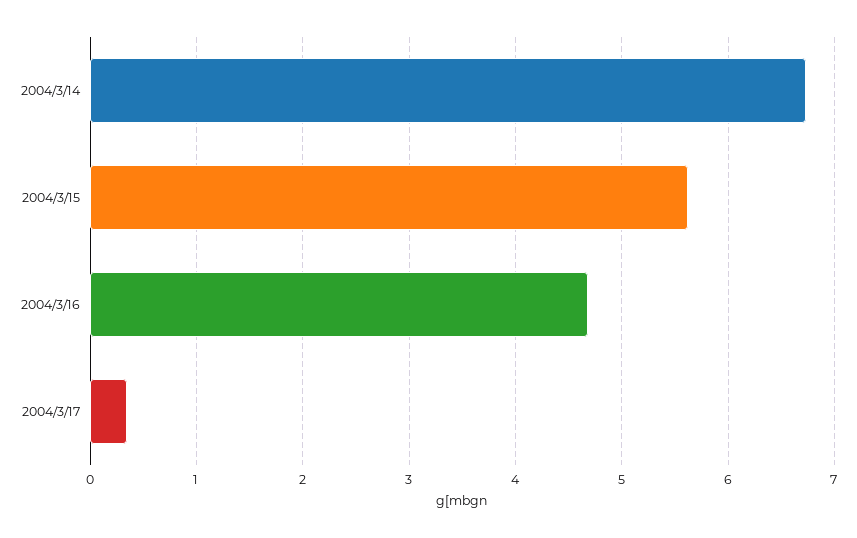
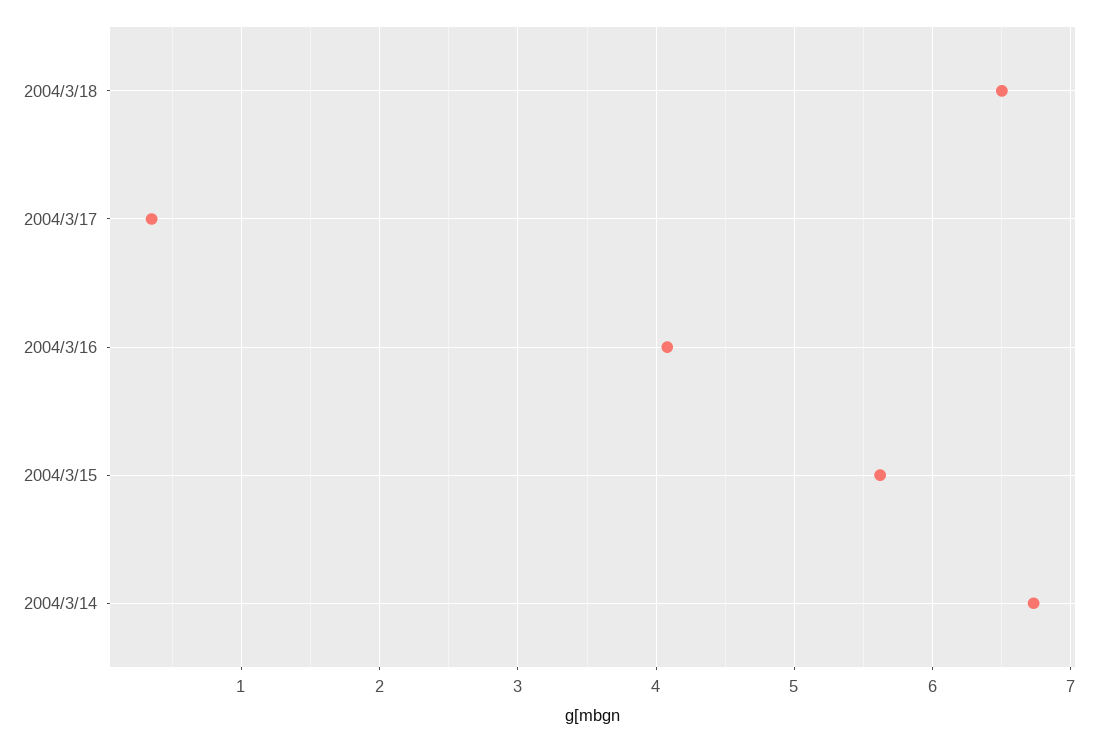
2004/3/16: 4.7 -> 4.1
2004/3/18: none -> 6.5

